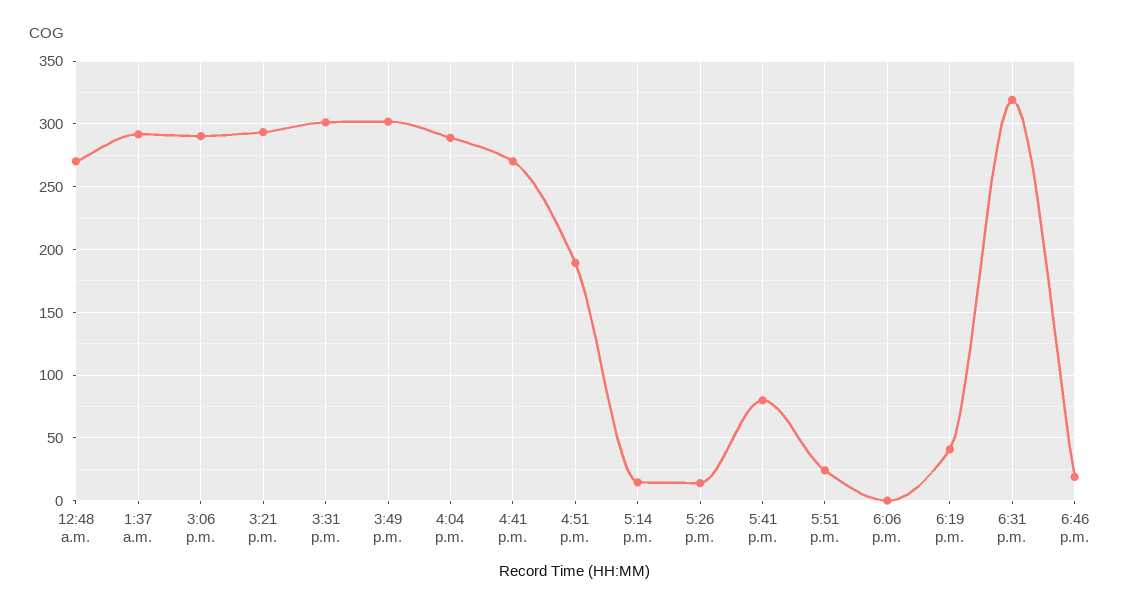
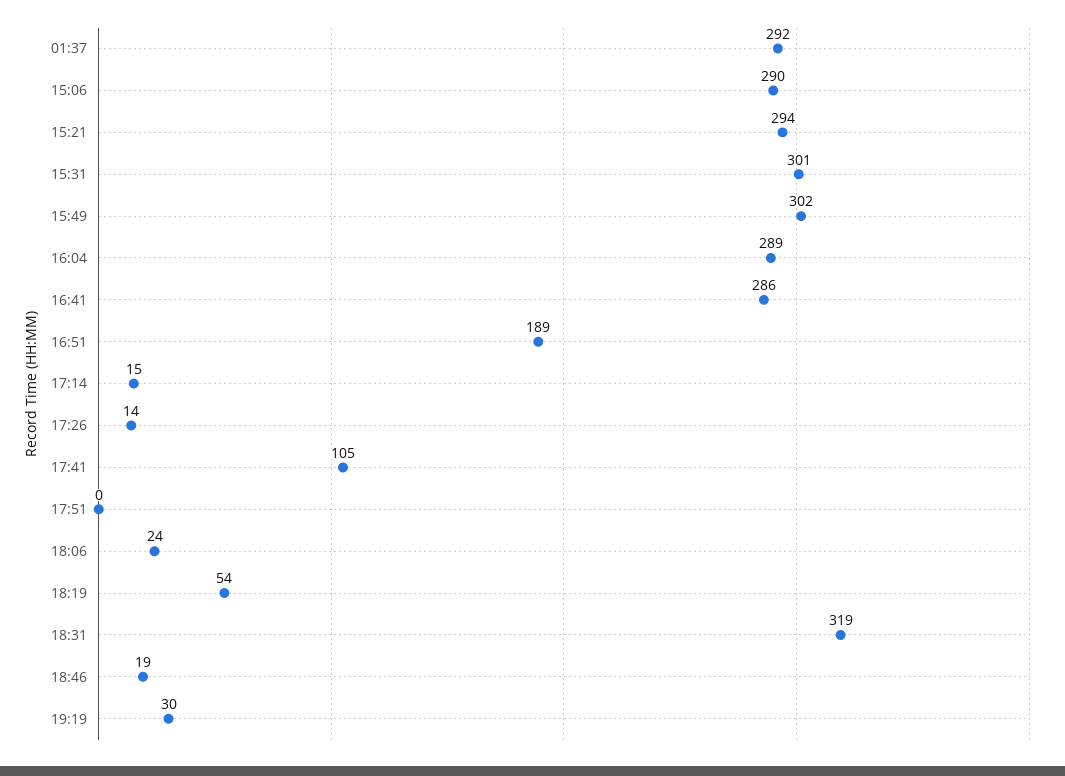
12:48 a.m.: 270 -> none
4:41 p.m.: 270 -> 286
5:41 p.m.: 80 -> 105
5:51 p.m.: 25 -> 0
6:06 p.m.: 0 -> 24
6:19 p.m.: 40 -> 54
19:19: none -> 30

